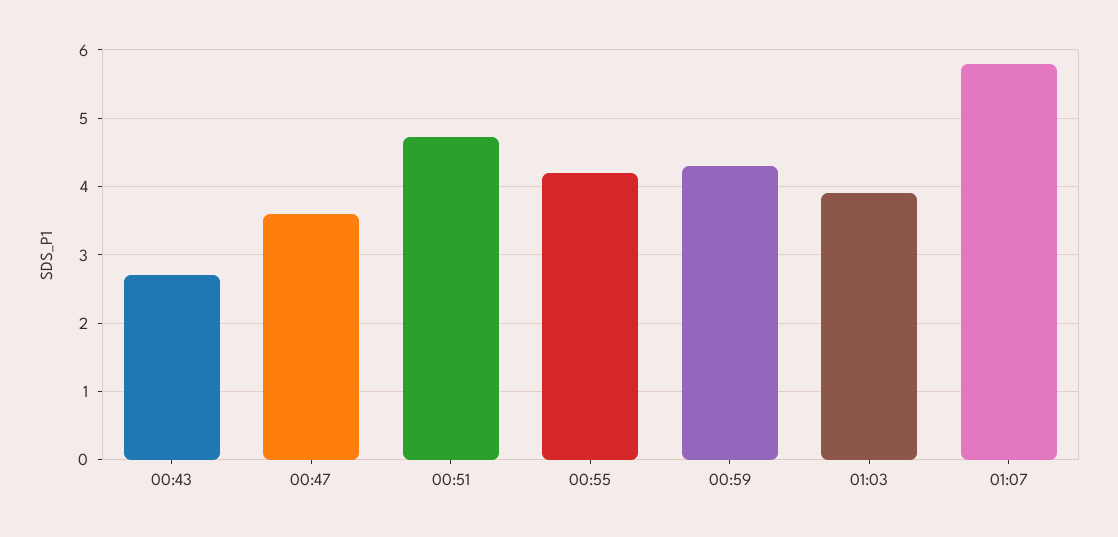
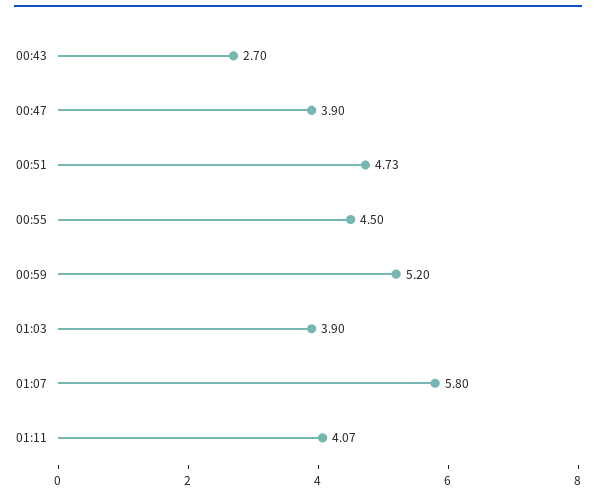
00:47: 3.6 -> 3.9
00:55: 4.2 -> 4.5
00:59: 4.3 -> 5.2
01:11: none -> 4.07

